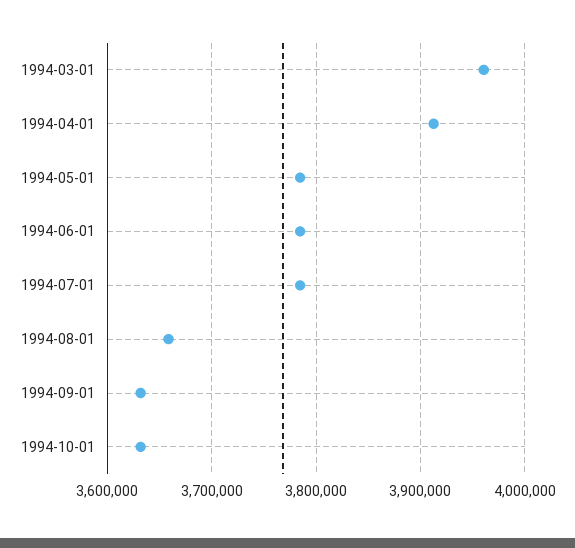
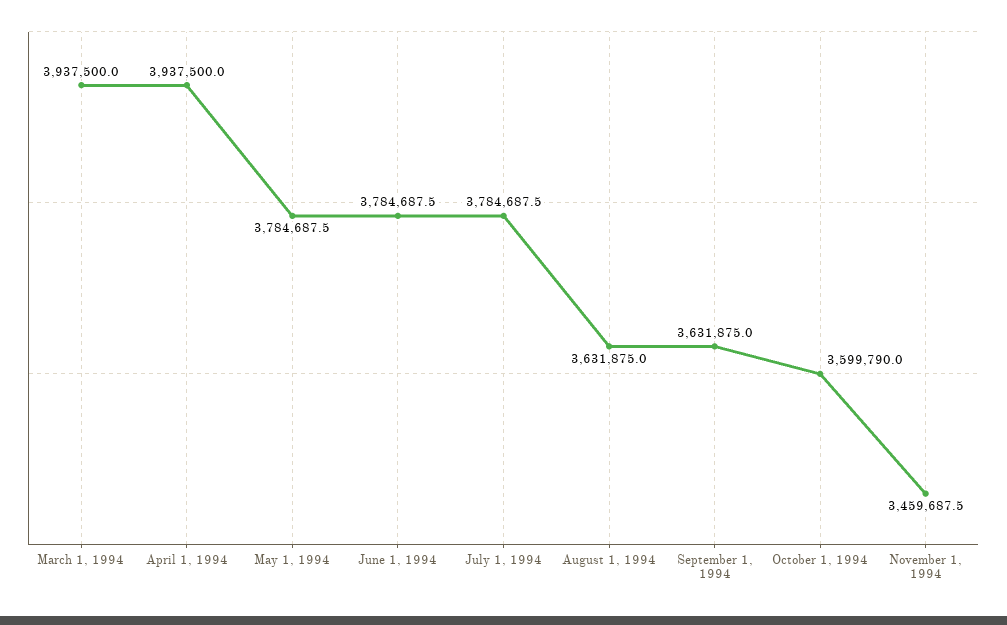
1994-03-01: 3960000 -> 3937500
1994-04-01: 3910000 -> 3937500
1994-08-01: 3660000 -> 3631875
1994-10-01: 3630000 -> 3599790
November 1, 1994: none -> 3459687.5

